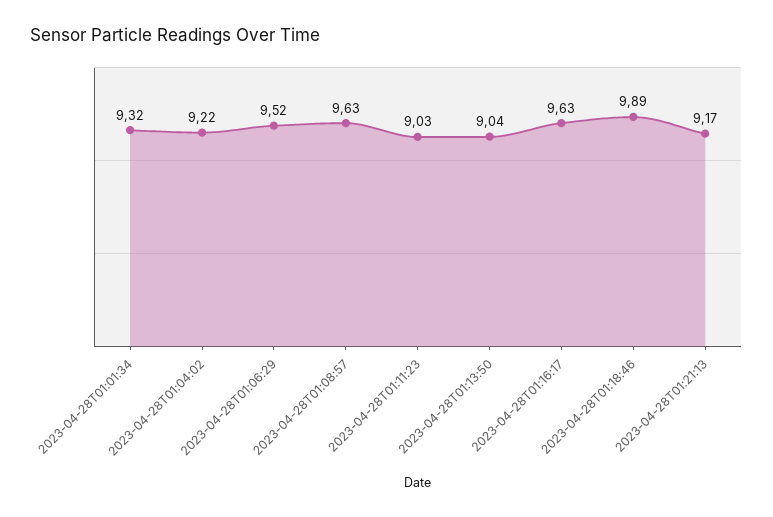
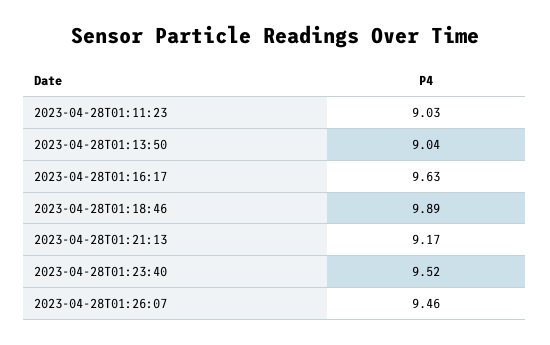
2023-04-28T01:01:34: 9.32 -> none
2023-04-28T01:04:02: 9.22 -> none
2023-04-28T01:06:29: 9.52 -> none
2023-04-28T01:08:57: 9.63 -> none
2023-04-28T01:23:40: none -> 9.52
2023-04-28T01:26:07: none -> 9.46

